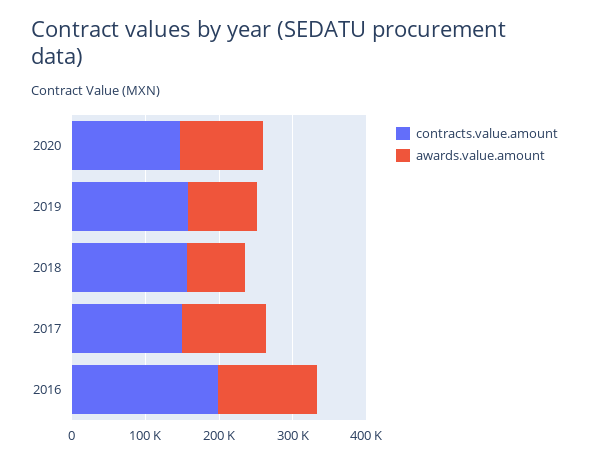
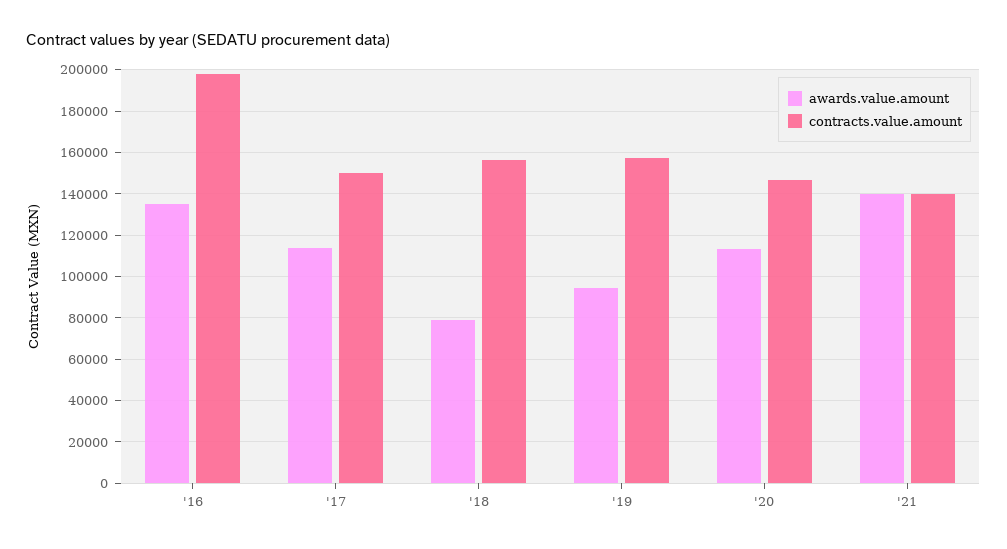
awards.value.amount, '21: none -> 140000
contracts.value.amount, '21: none -> 140000

